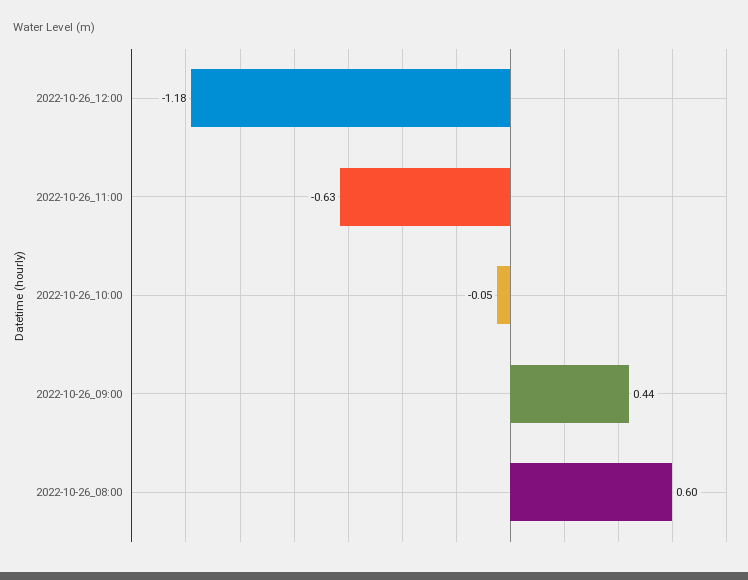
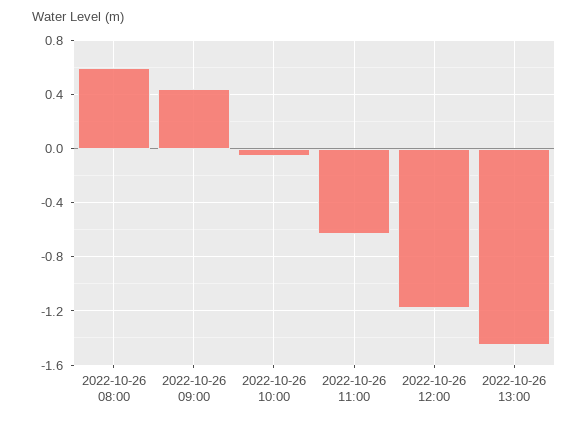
2022-10-26 13:00: none -> -1.45

